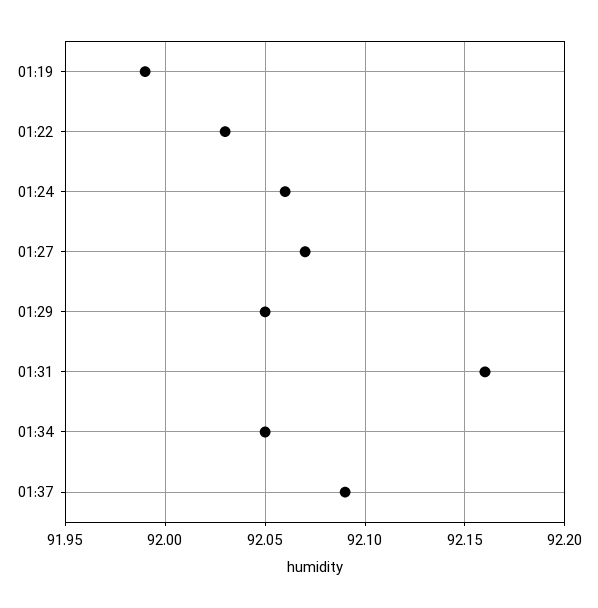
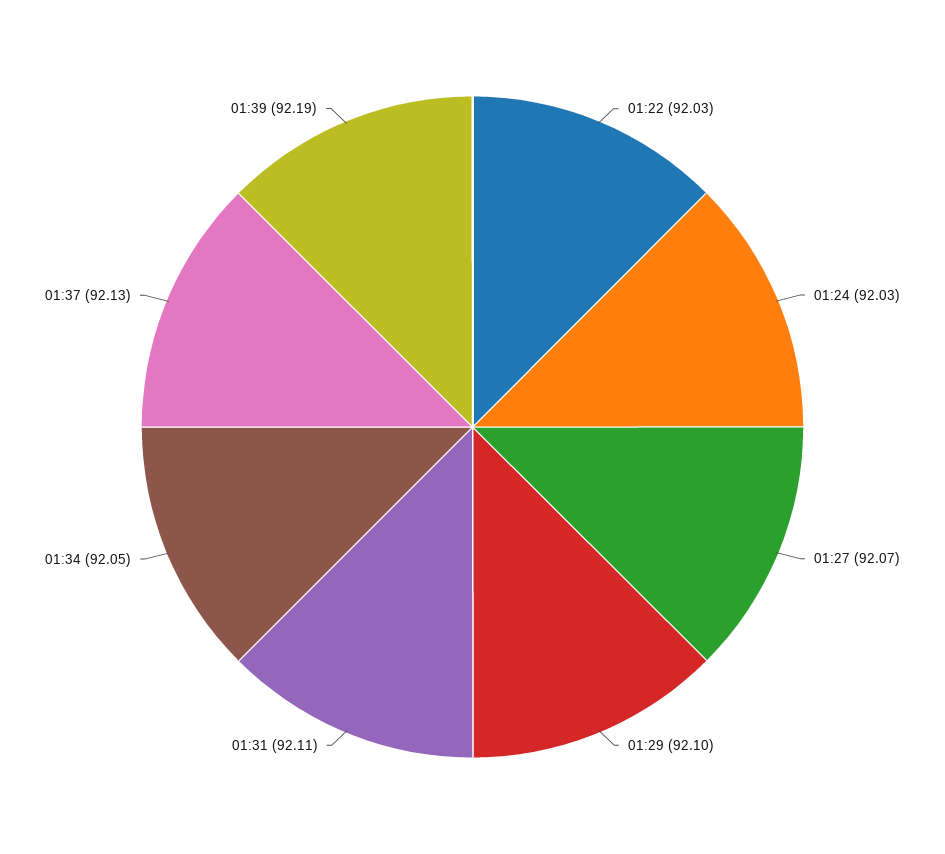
01:19: 91.99 -> none
01:24: 92.06 -> 92.03
01:29: 92.05 -> 92.1
01:31: 92.16 -> 92.11
01:37: 92.09 -> 92.13
01:39: none -> 92.19

